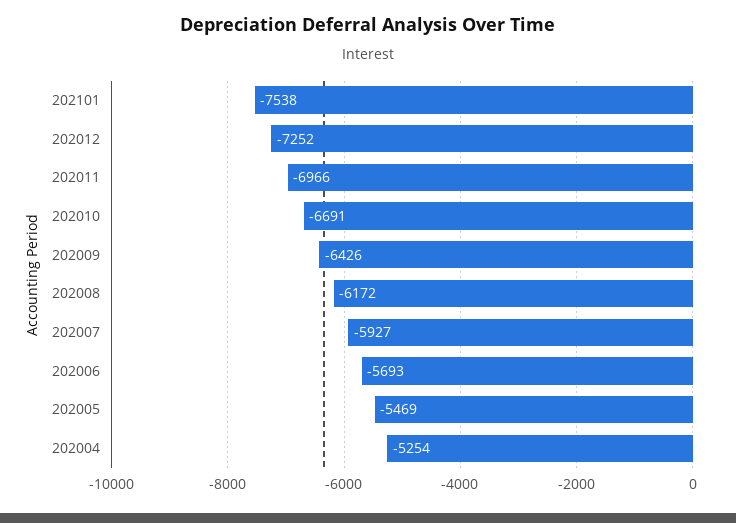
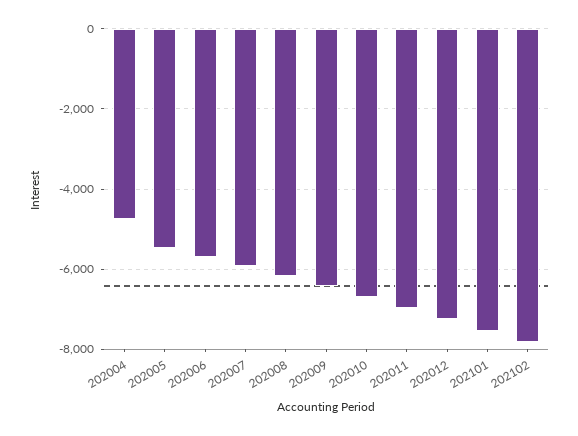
202004: -5254 -> -4800
202102: none -> -7800

